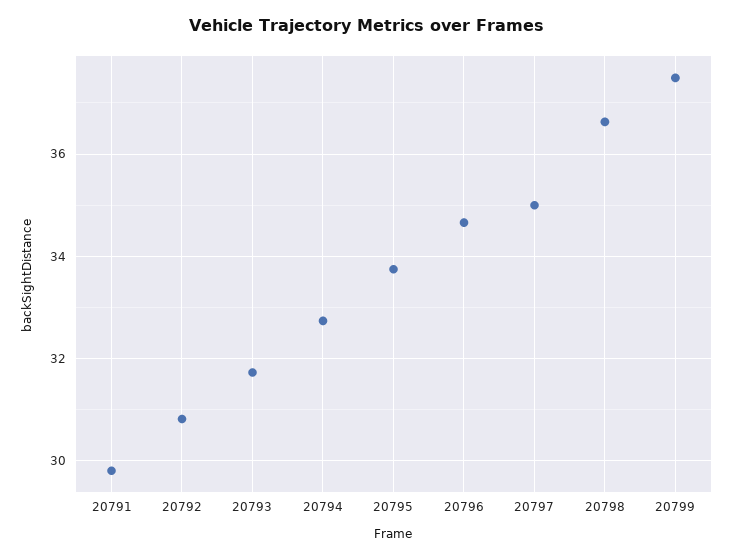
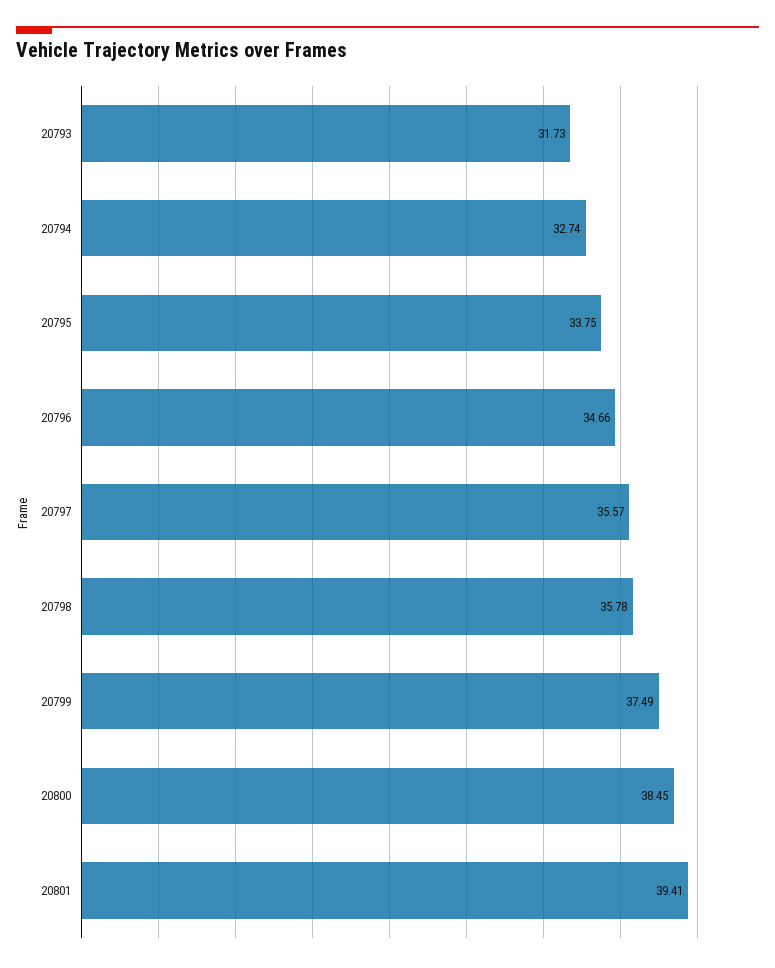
20791: 29.8 -> none
20792: 30.8 -> none
20797: 35 -> 35.57
20798: 36.6 -> 35.78
20800: none -> 38.45
20801: none -> 39.41

